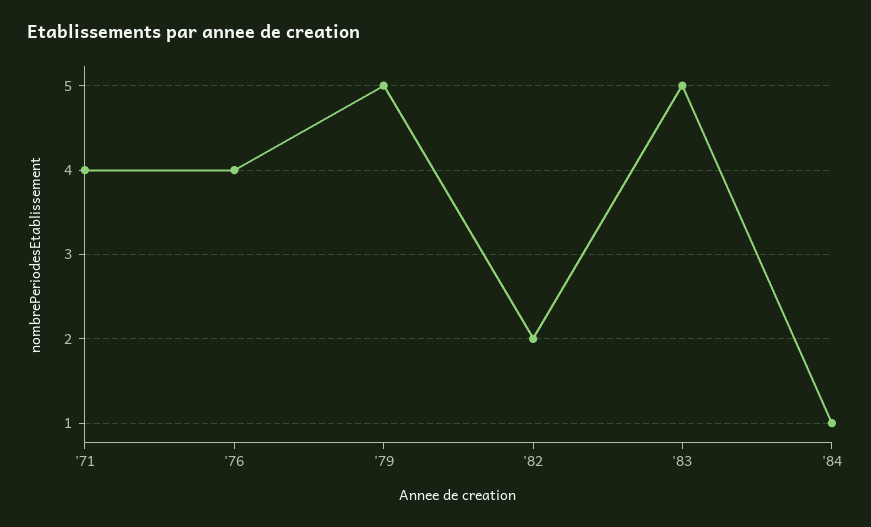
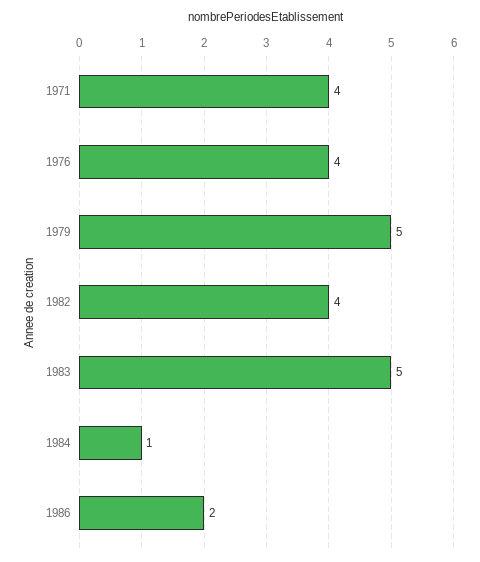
'82: 2 -> 4
1986: none -> 2

